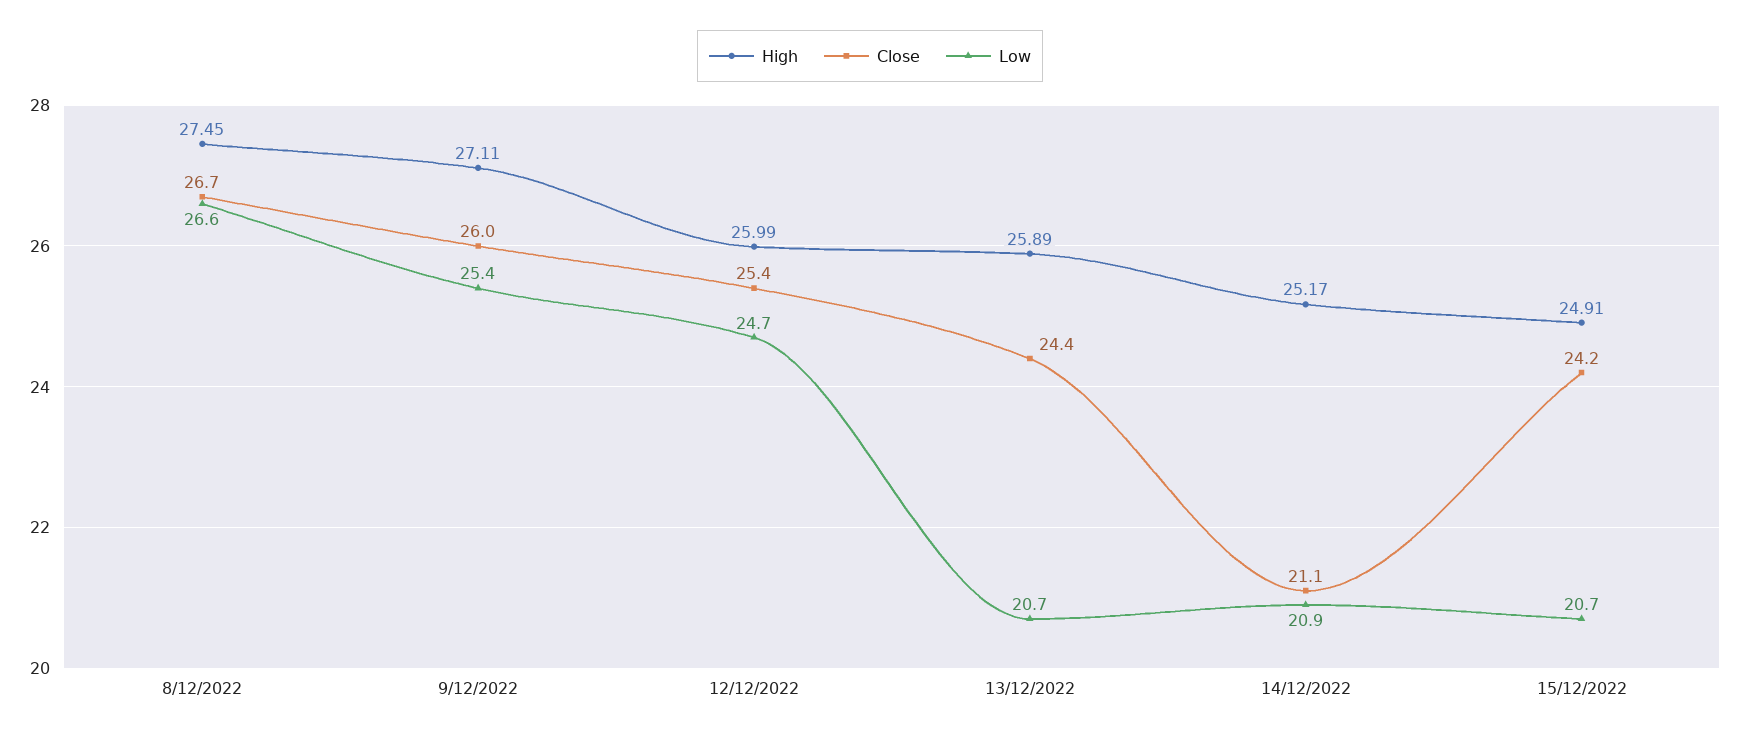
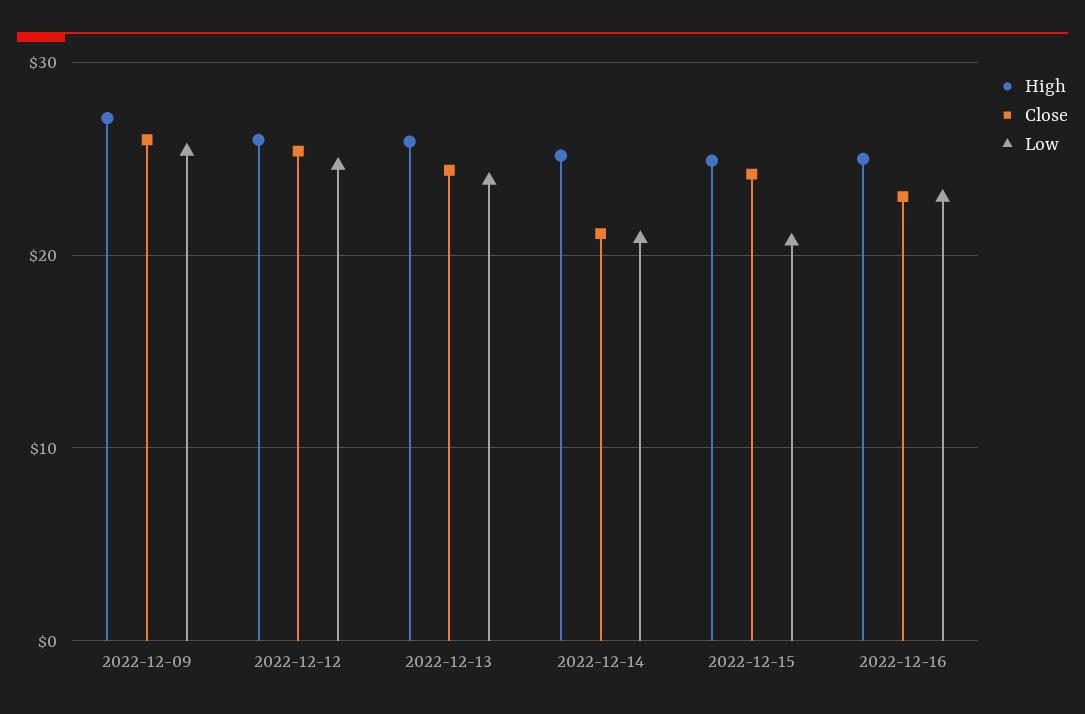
High, 8/12/2022: 27.45 -> none
Close, 8/12/2022: 26.7 -> none
Low, 8/12/2022: 26.6 -> none
Low, 13/12/2022: 20.7 -> 24
High, 2022-12-16: none -> 25
Close, 2022-12-16: none -> 23
Low, 2022-12-16: none -> 23

